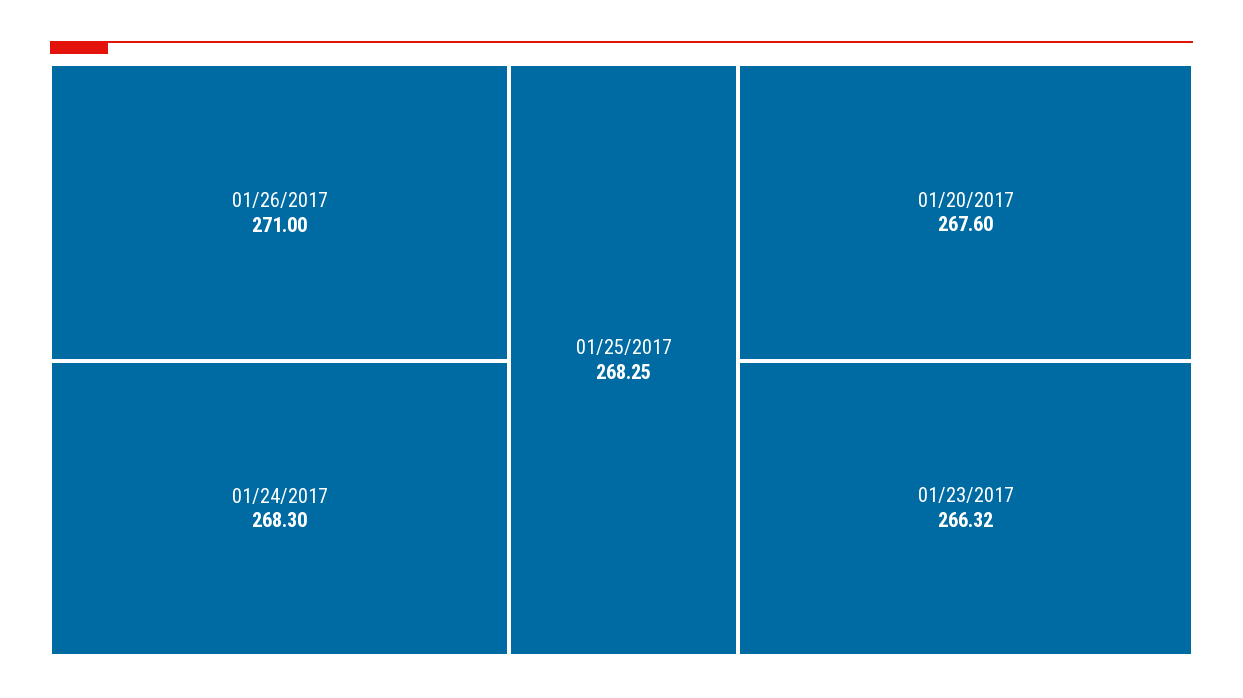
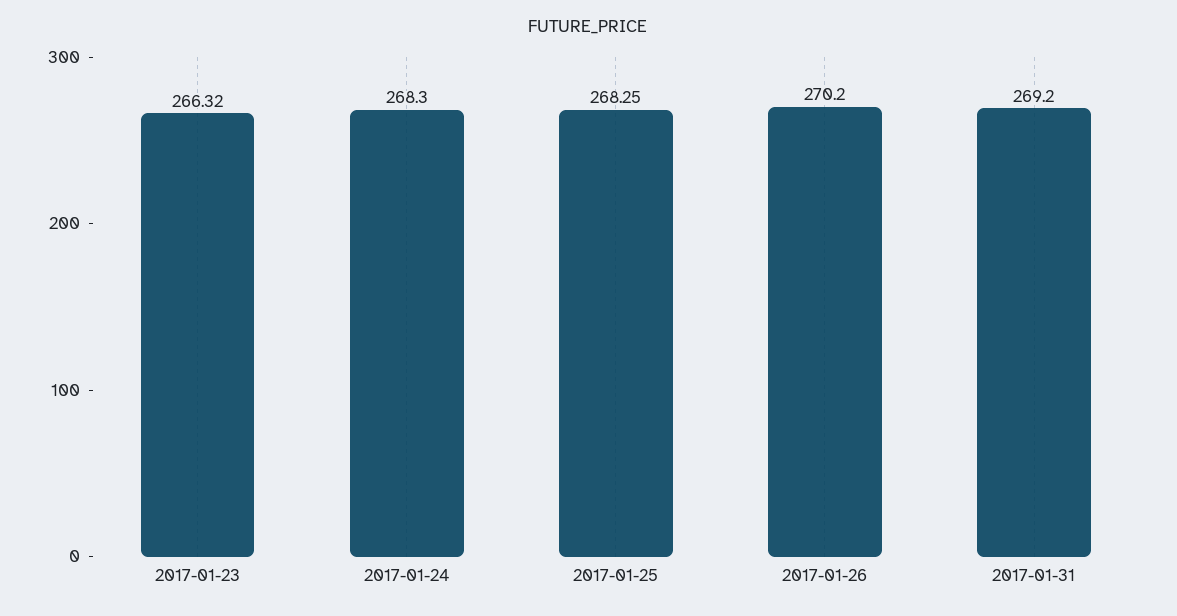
01/26/2017: 271 -> 270.2
01/20/2017: 267.6 -> none
2017-01-31: none -> 269.2

